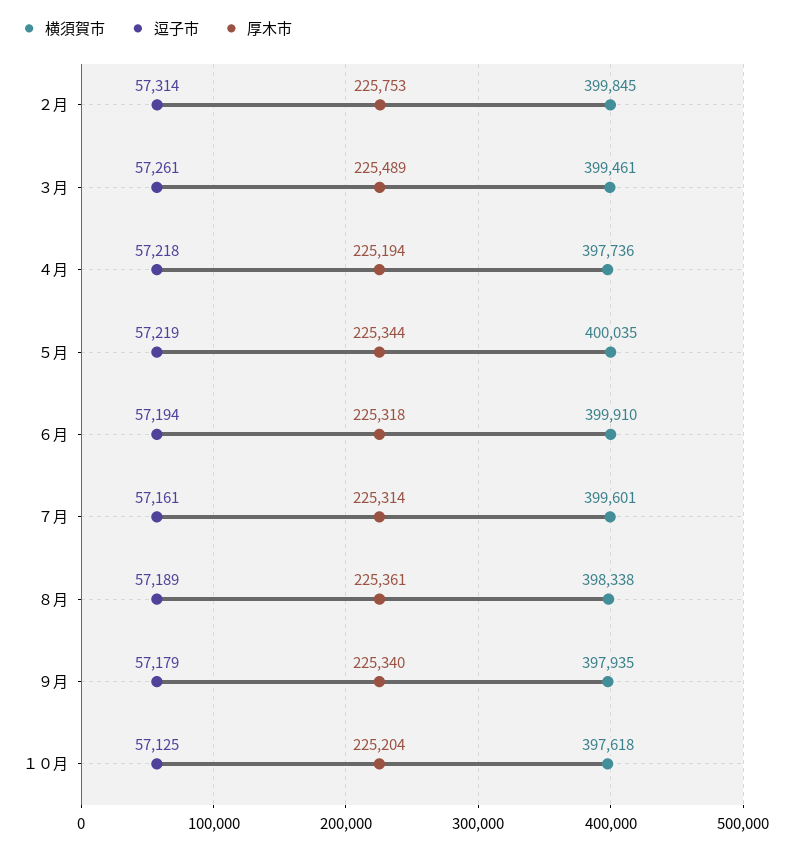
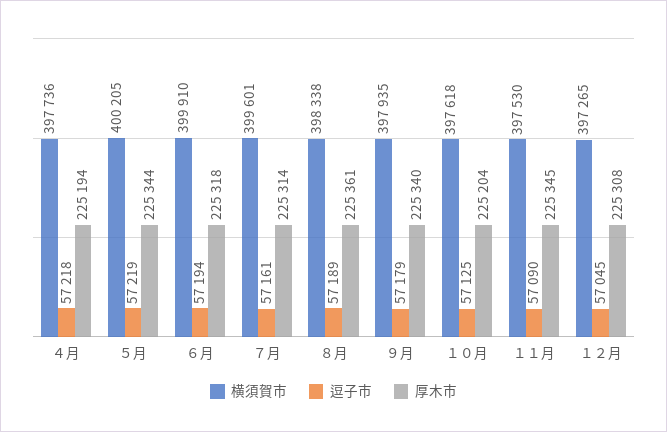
横須賀市, ２月: 399845 -> none
逗子市, ２月: 57314 -> none
厚木市, ２月: 225753 -> none
横須賀市, ３月: 399461 -> none
逗子市, ３月: 57261 -> none
厚木市, ３月: 225489 -> none
横須賀市, ５月: 400035 -> 400205
横須賀市, １１月: none -> 397530
逗子市, １１月: none -> 57090
厚木市, １１月: none -> 225345
横須賀市, １２月: none -> 397265
逗子市, １２月: none -> 57045
厚木市, １２月: none -> 225308

